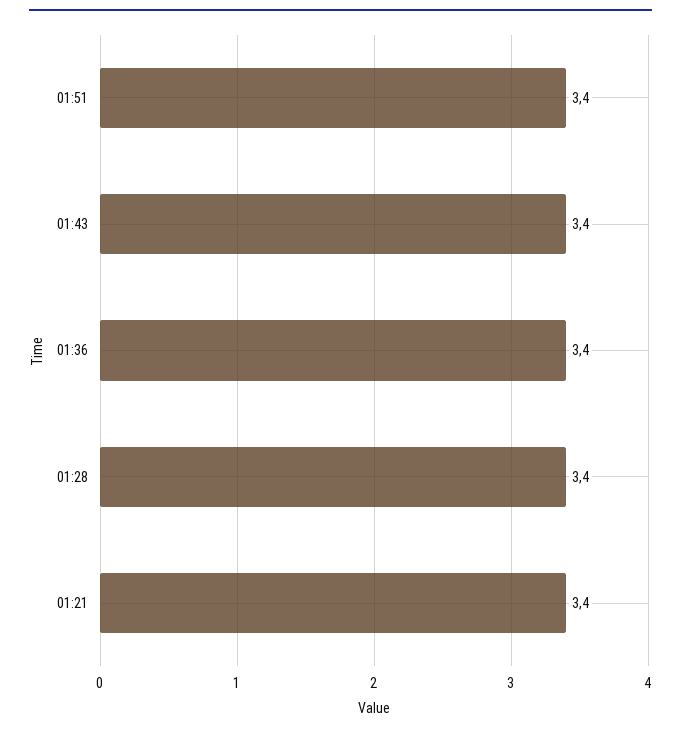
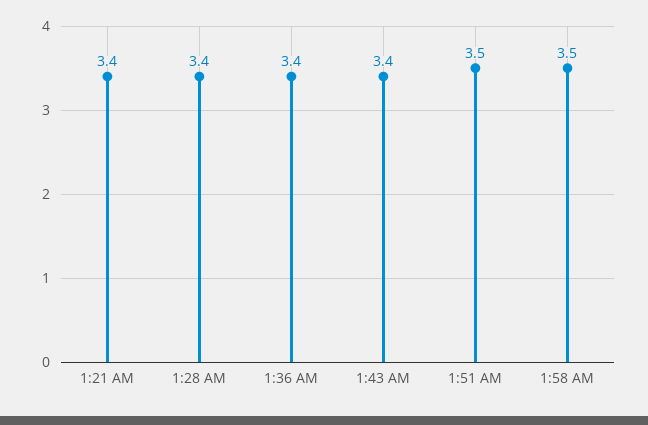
01:51: 3.4 -> 3.5
1:58 AM: none -> 3.5

